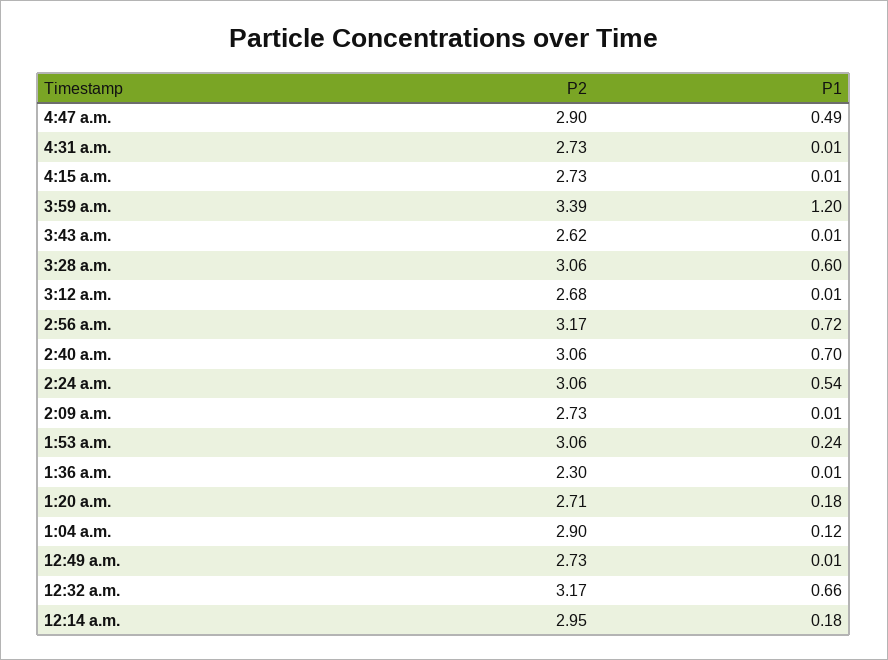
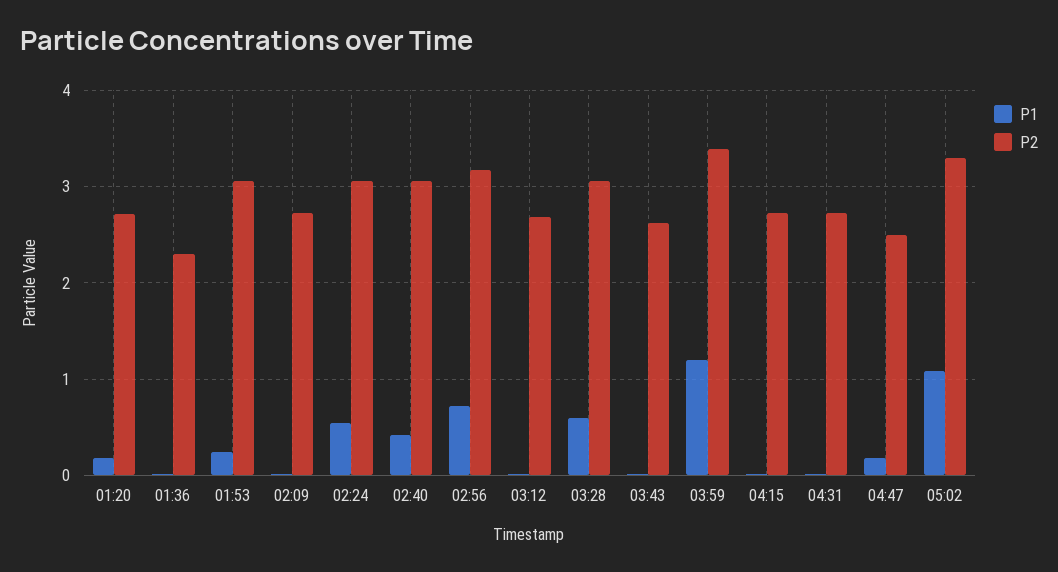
P2, 4:47 a.m.: 2.9 -> 2.5
P1, 4:47 a.m.: 0.49 -> 0.2
P1, 2:40 a.m.: 0.7 -> 0.4
P2, 1:04 a.m.: 2.9 -> none
P1, 1:04 a.m.: 0.12 -> none
P2, 12:49 a.m.: 2.73 -> none
P1, 12:49 a.m.: 0.01 -> none
P2, 12:32 a.m.: 3.17 -> none
P1, 12:32 a.m.: 0.66 -> none
P2, 12:14 a.m.: 2.95 -> none
P1, 12:14 a.m.: 0.18 -> none
P1, 05:02: none -> 1.1
P2, 05:02: none -> 3.3

